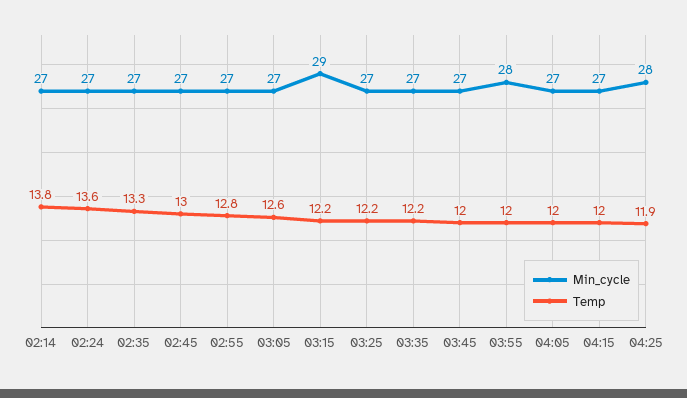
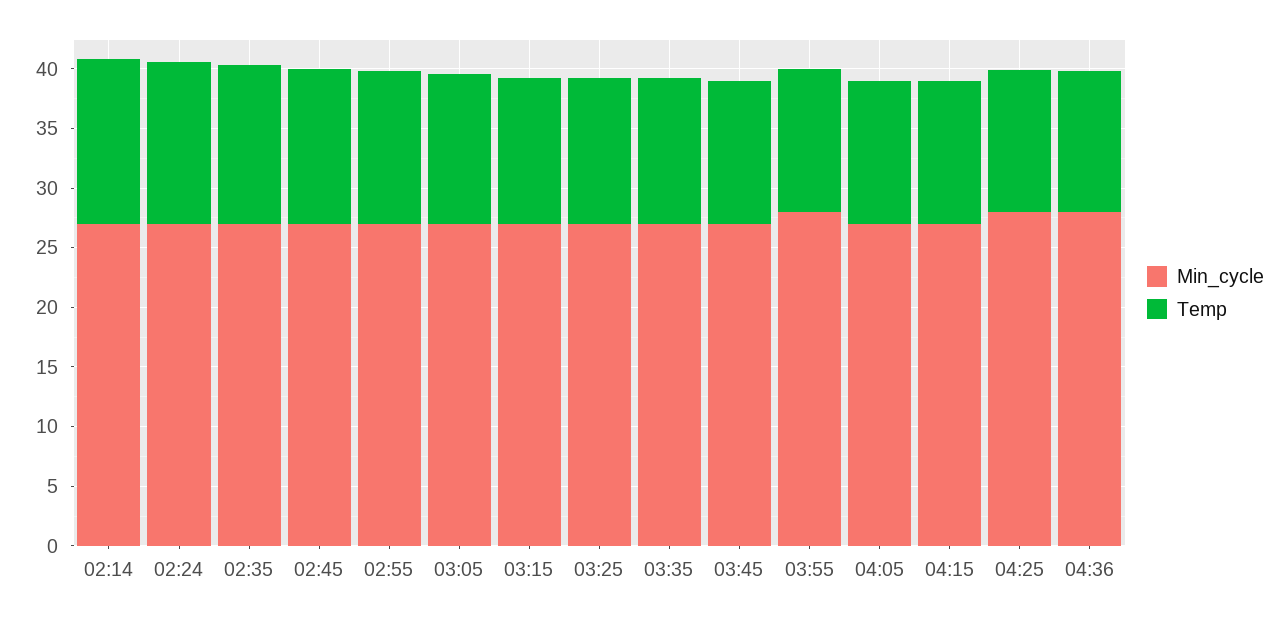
Min_cycle, 03:15: 29 -> 27
Min_cycle, 04:36: none -> 28
Temp, 04:36: none -> 12

